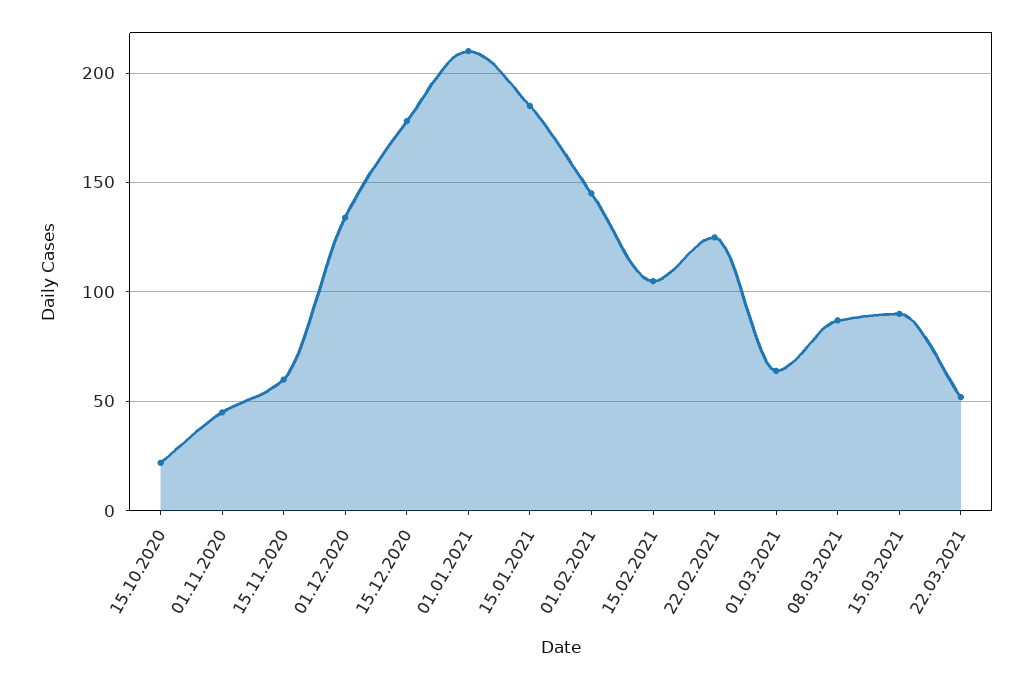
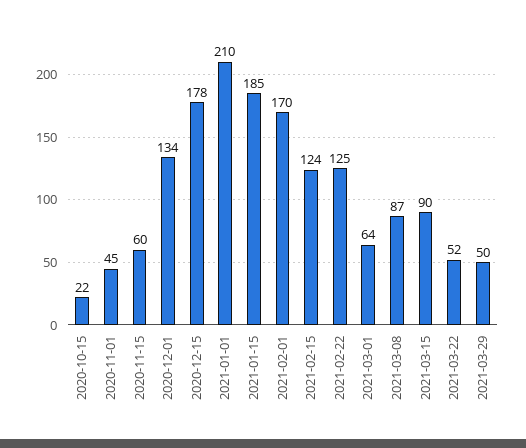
01.02.2021: 145 -> 170
15.02.2021: 105 -> 124
2021-03-29: none -> 50

